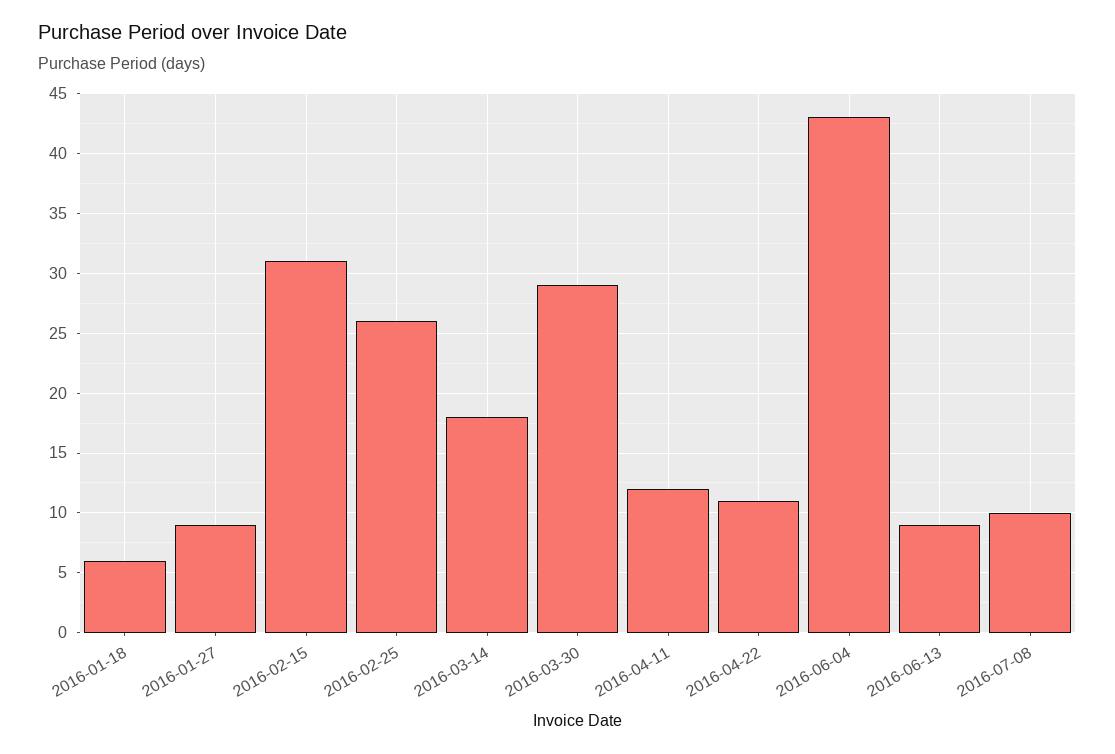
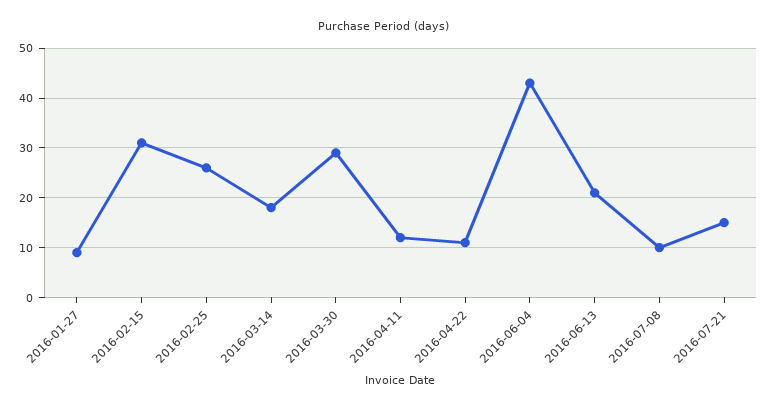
2016-01-18: 6 -> none
2016-06-13: 9 -> 20
2016-07-21: none -> 15

